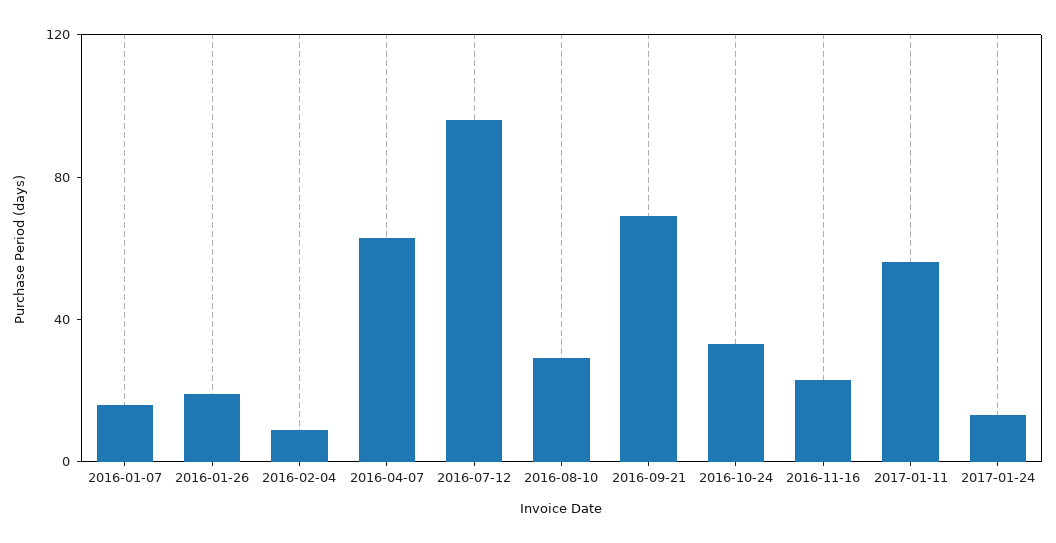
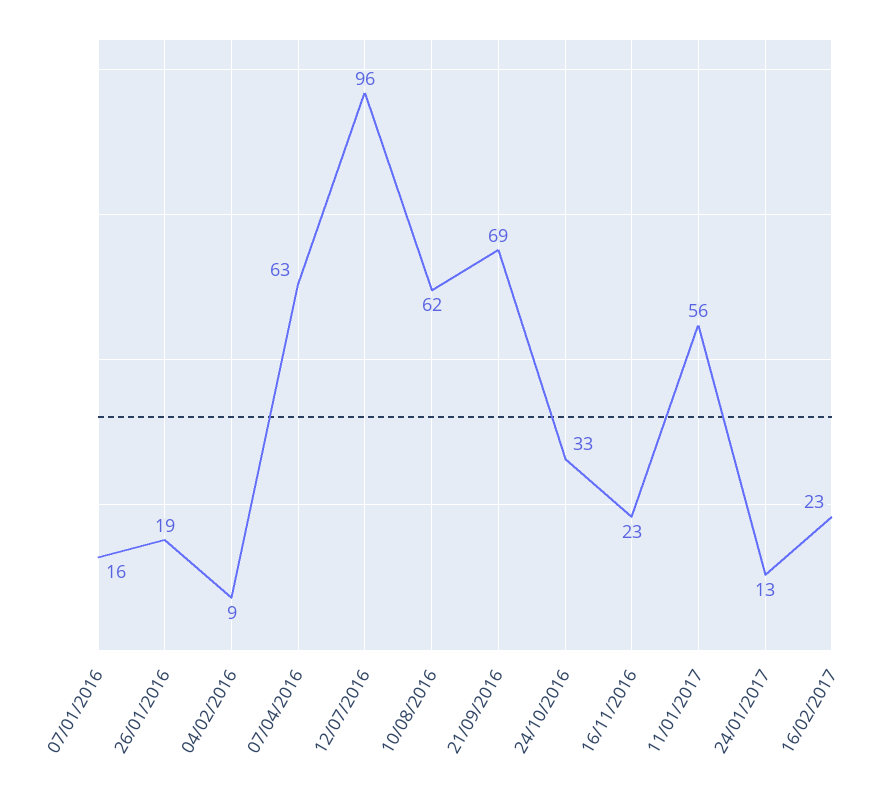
2016-08-10: 30 -> 62
16/02/2017: none -> 23

